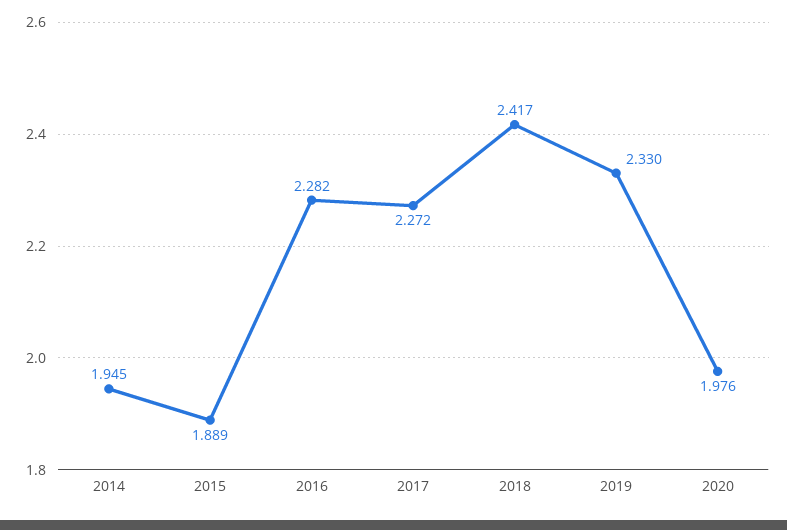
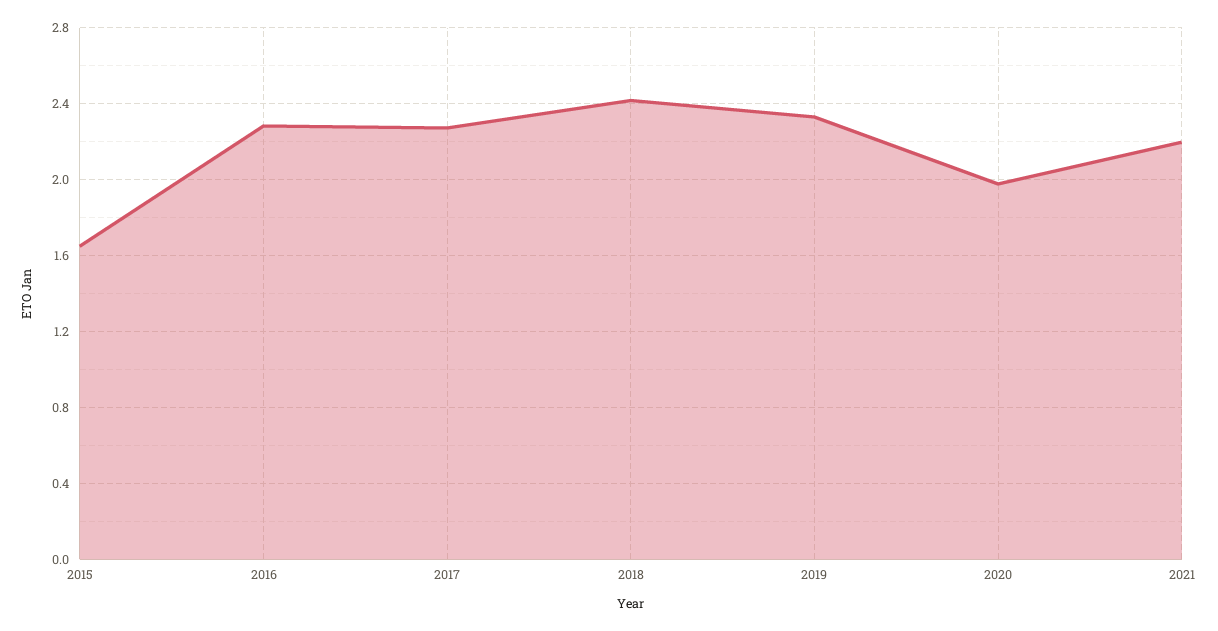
2014: 1.945 -> none
2015: 1.889 -> 1.65
2021: none -> 2.2

